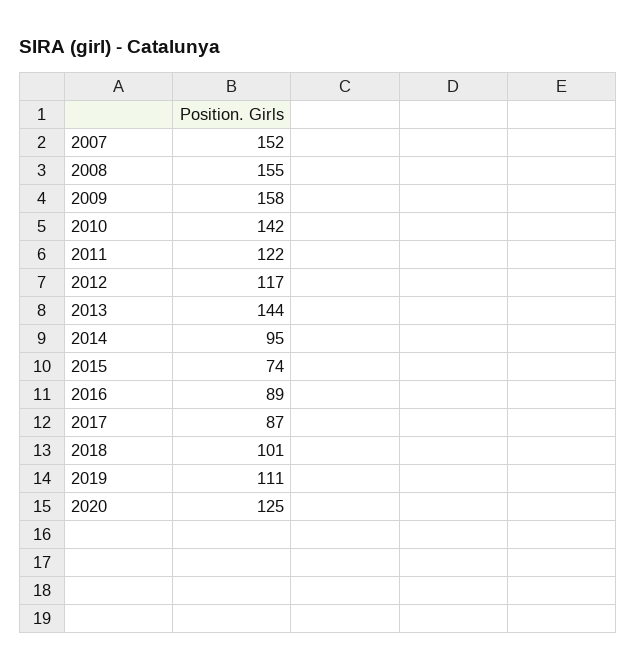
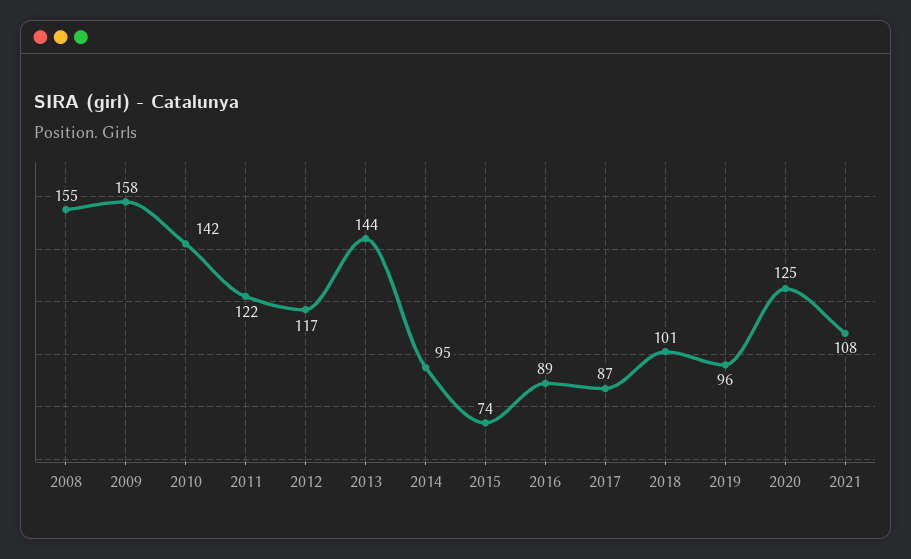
2007: 152 -> none
2019: 111 -> 96
2021: none -> 108

